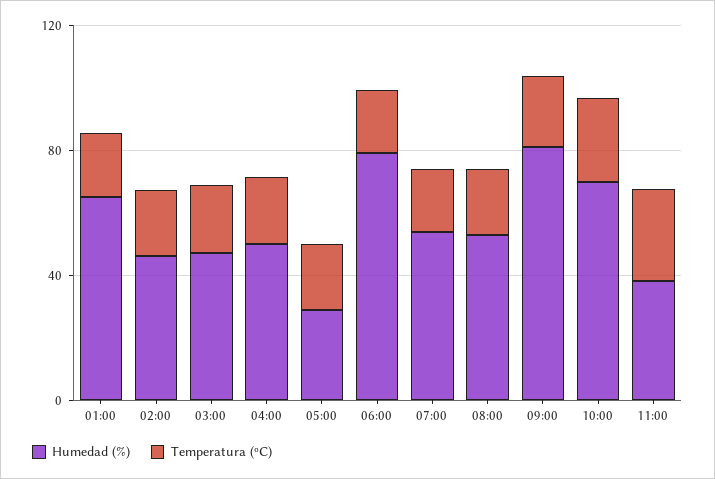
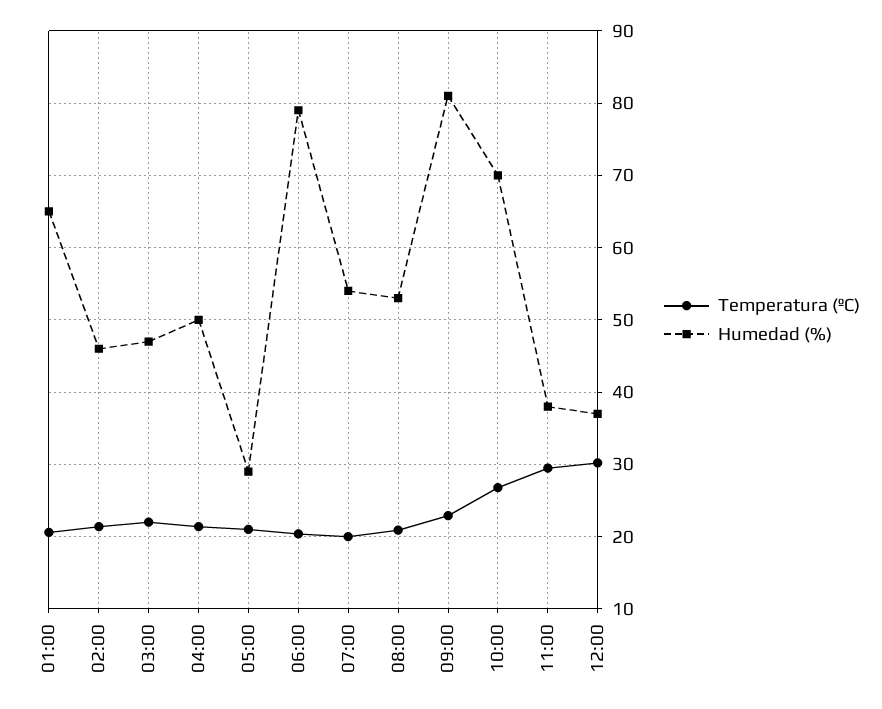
Temperatura (ºC), 12:00: none -> 30
Humedad (%), 12:00: none -> 37

